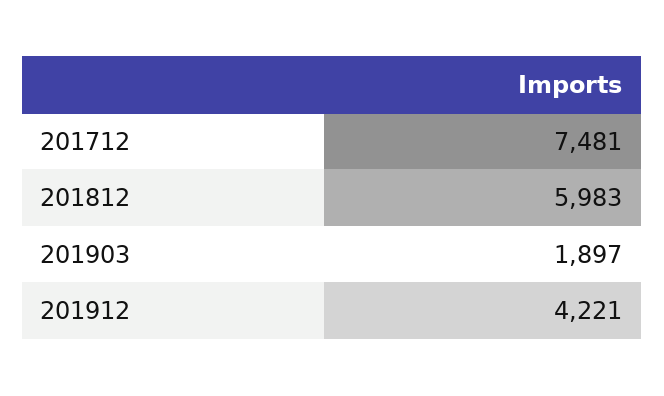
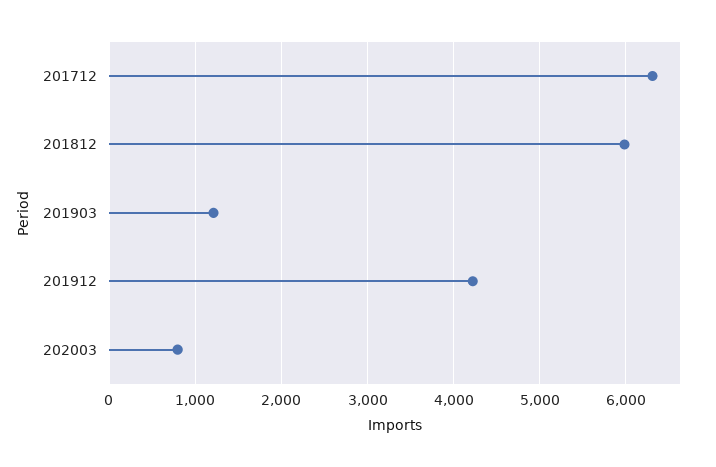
201712: 7481 -> 6300
201903: 1897 -> 1200
202003: none -> 800

